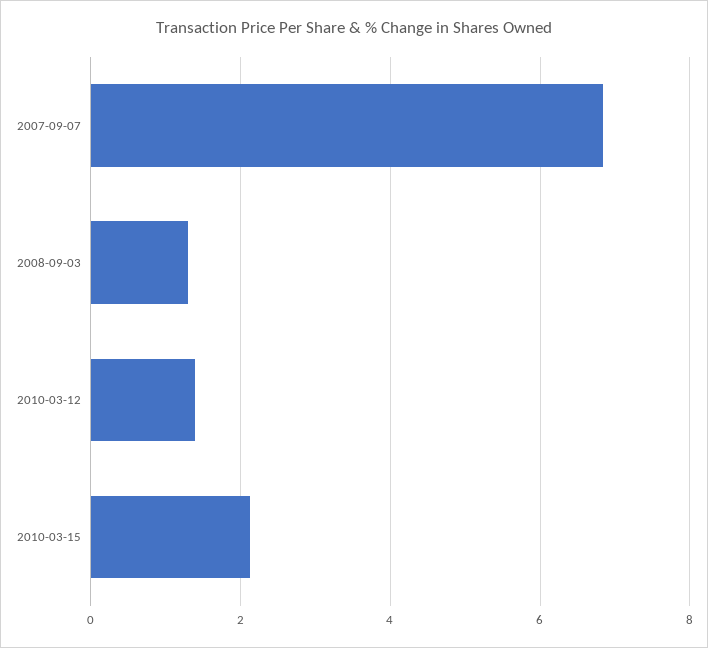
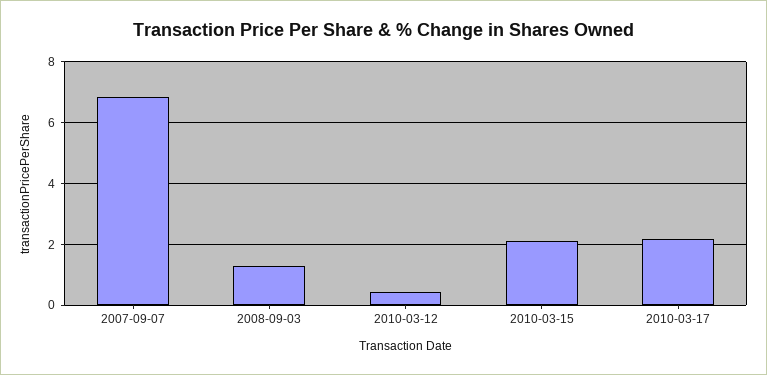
2010-03-12: 1.4 -> 0.4
2010-03-17: none -> 2.2

